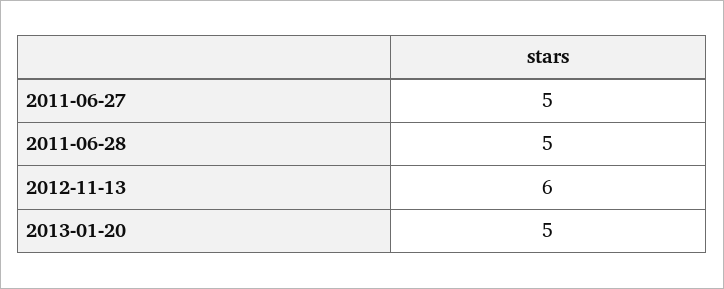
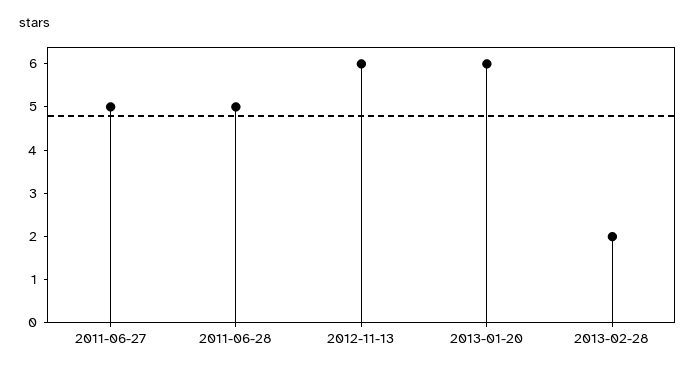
2013-01-20: 5 -> 6
2013-02-28: none -> 2

